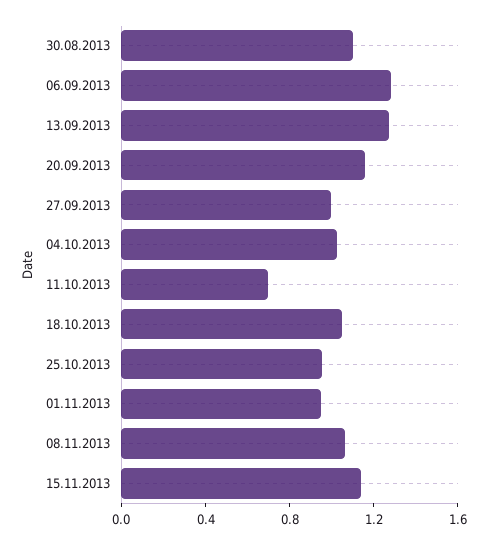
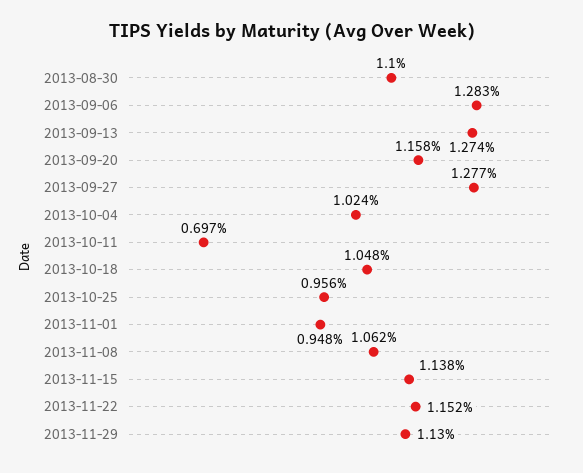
27.09.2013: 1 -> 1.277
2013-11-22: none -> 1.152
2013-11-29: none -> 1.13

